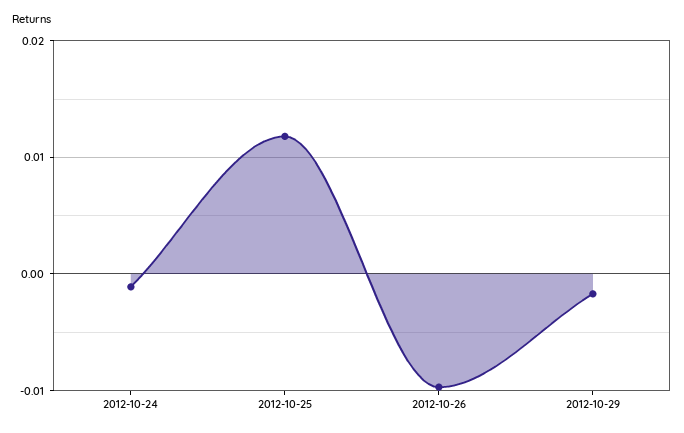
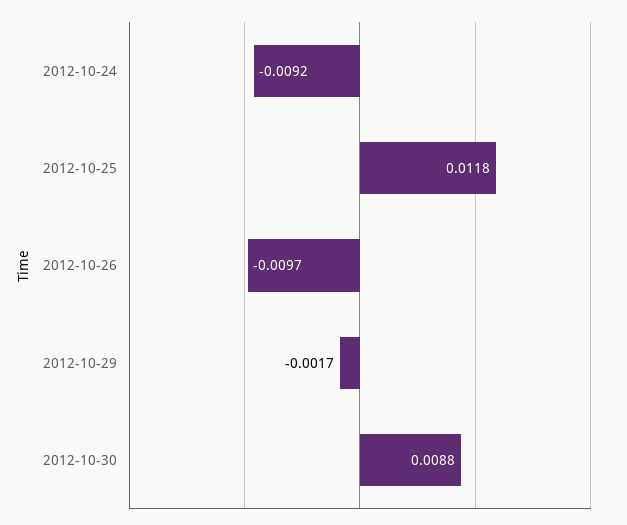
2012-10-24: -0.001 -> -0.0092
2012-10-30: none -> 0.0088

